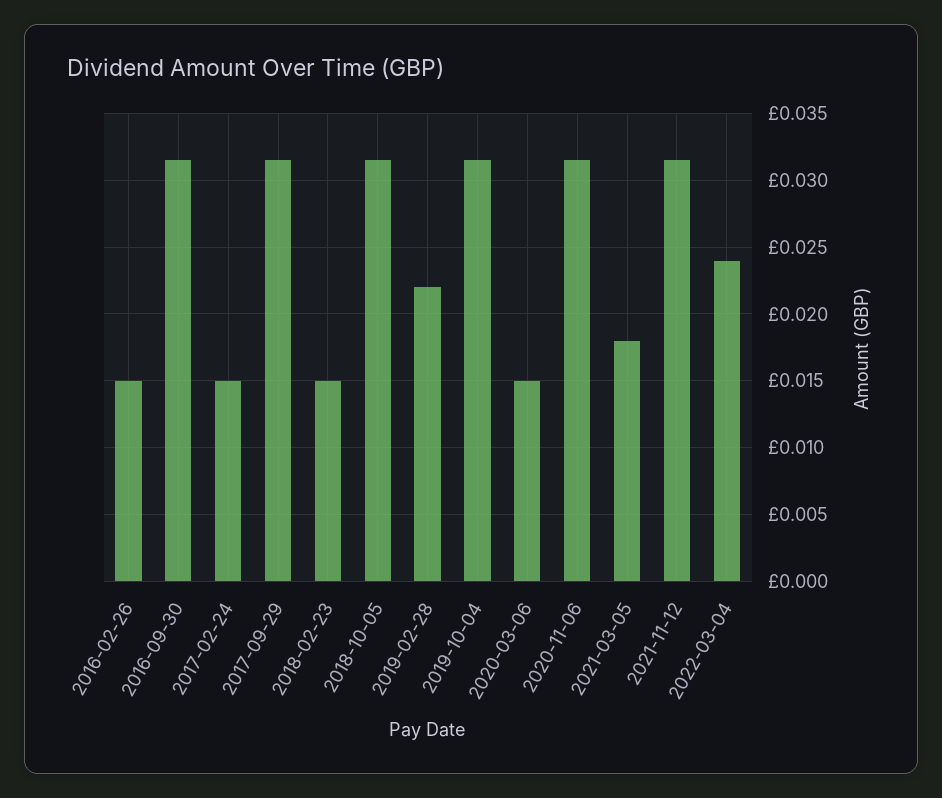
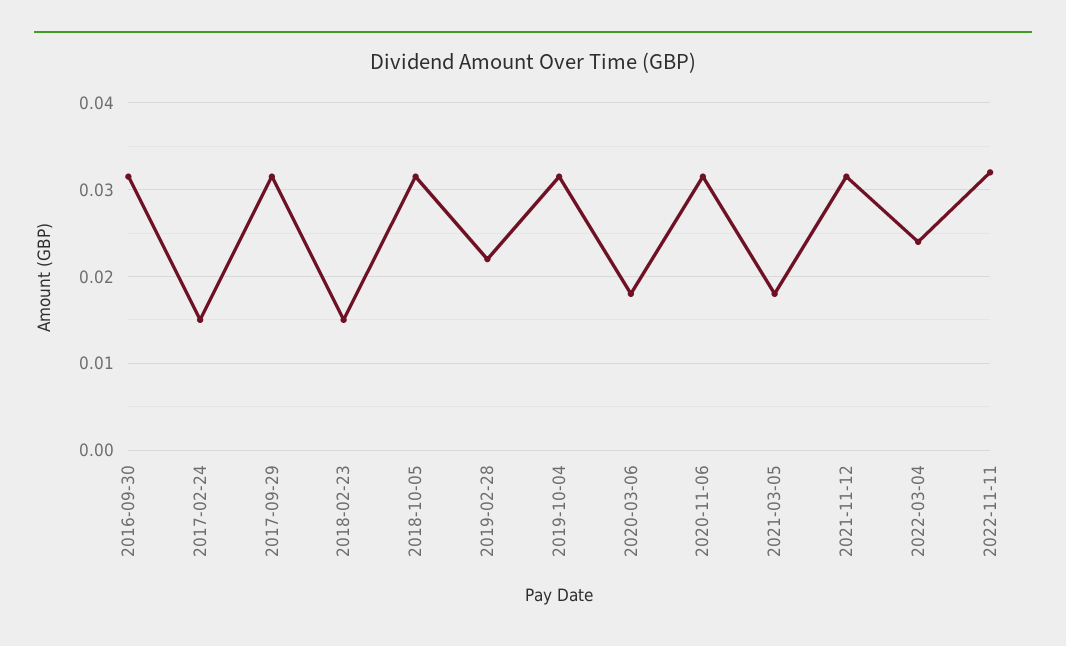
2016-02-26: 0.015 -> none
2020-03-06: 0.015 -> 0.018
2022-11-11: none -> 0.032

